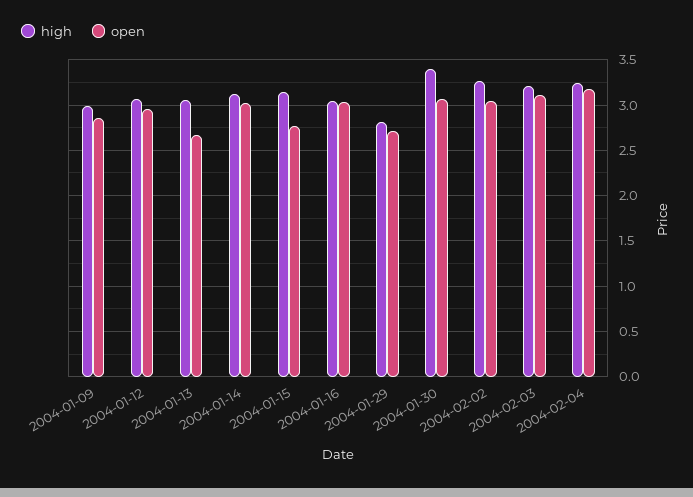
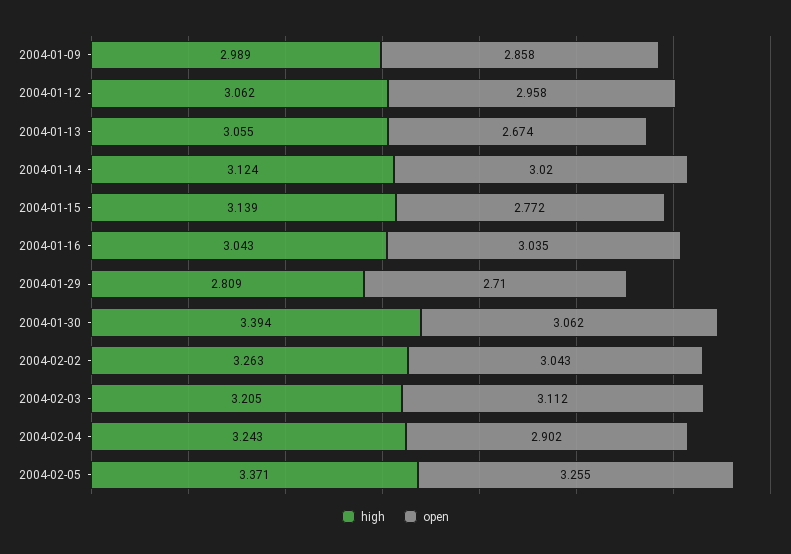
open, 2004-02-04: 3.2 -> 2.902
high, 2004-02-05: none -> 3.371
open, 2004-02-05: none -> 3.255

